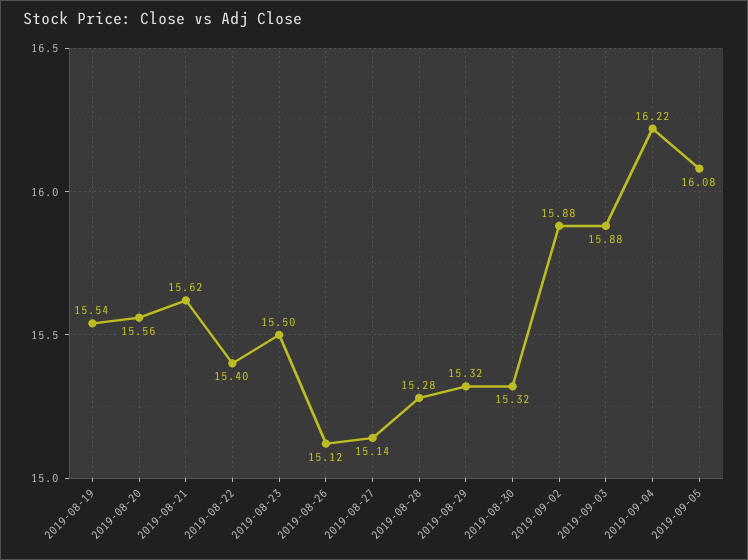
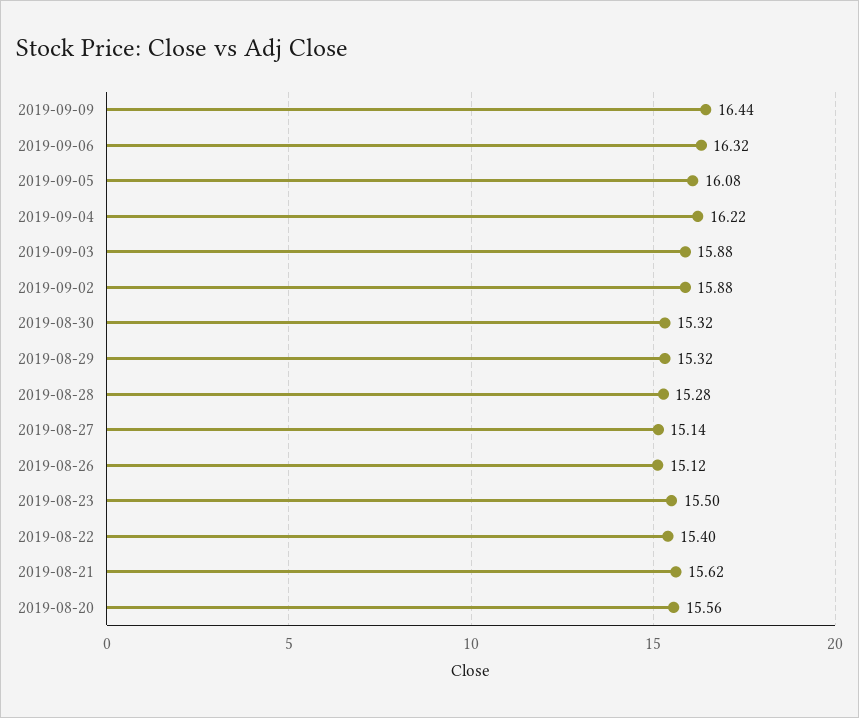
2019-08-19: 15.54 -> none
2019-09-09: none -> 16.44
2019-09-06: none -> 16.32

